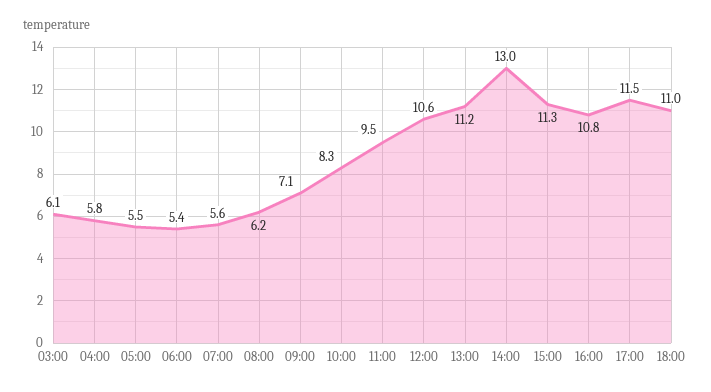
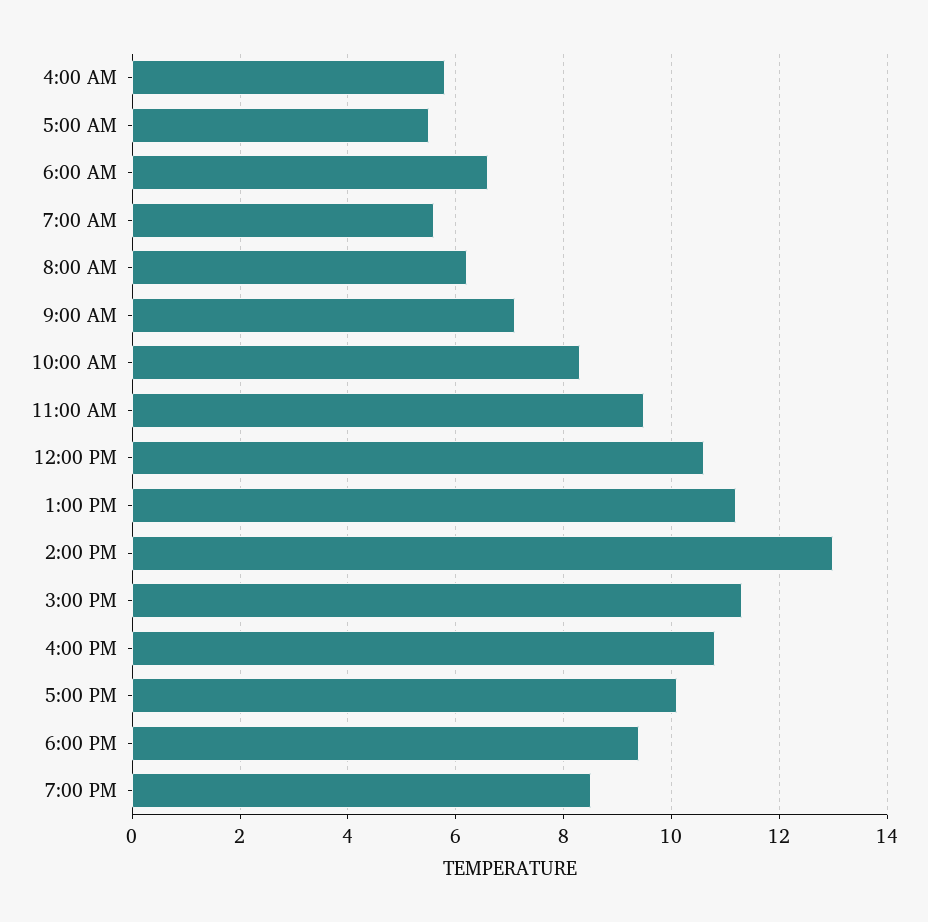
03:00: 6.1 -> none
06:00: 5.4 -> 6.5
17:00: 11.5 -> 10
18:00: 11 -> 9.5
7:00 PM: none -> 8.5

